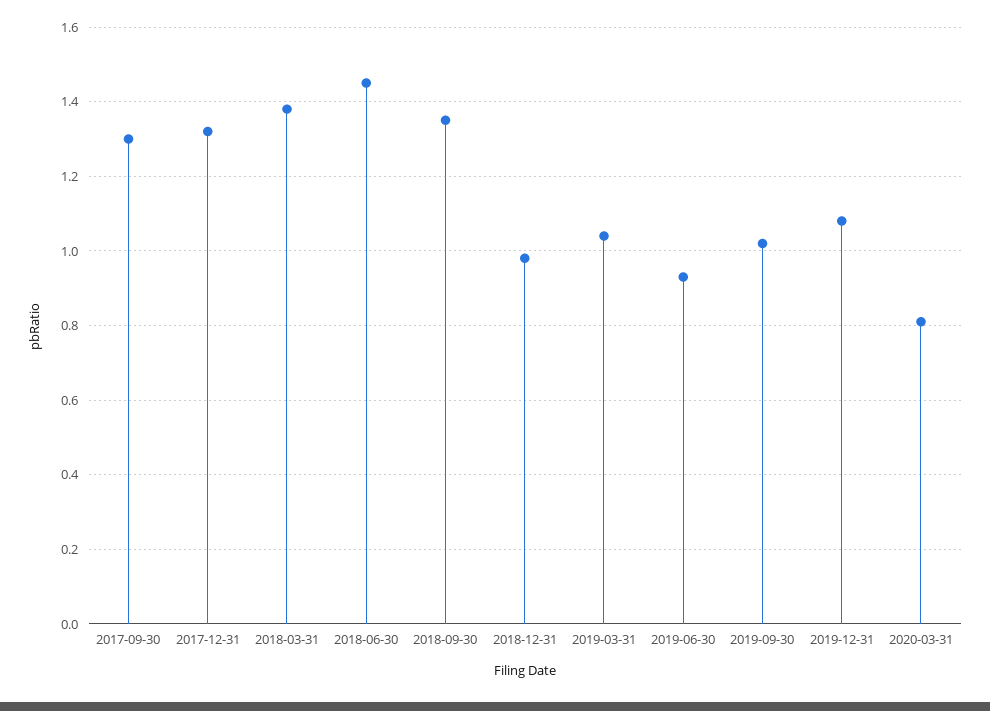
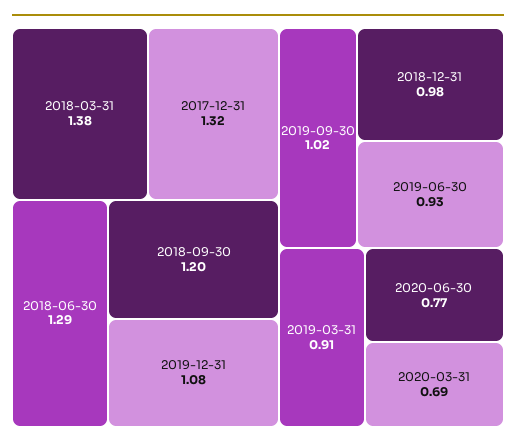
2017-09-30: 1.3 -> none
2018-06-30: 1.45 -> 1.29
2018-09-30: 1.35 -> 1.2
2019-03-31: 1.05 -> 0.91
2020-03-31: 0.8 -> 0.69
2020-06-30: none -> 0.77

